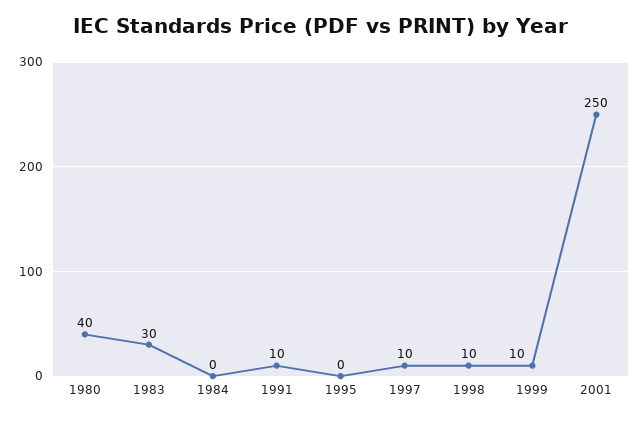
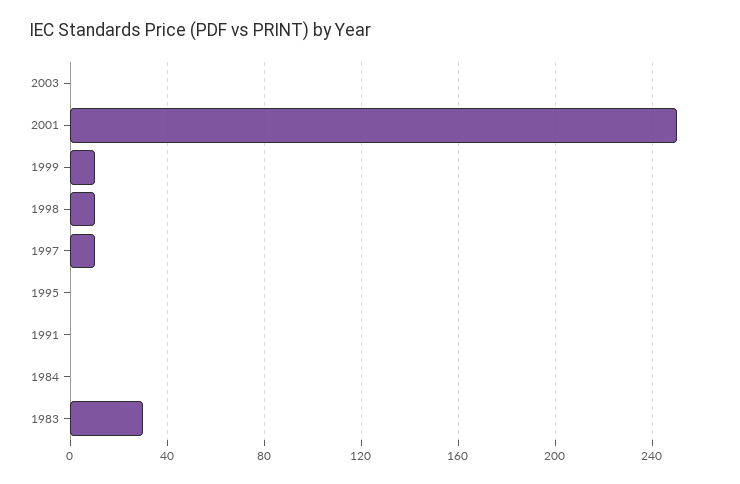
1980: 40 -> none
1991: 10 -> 0
2003: none -> 0

